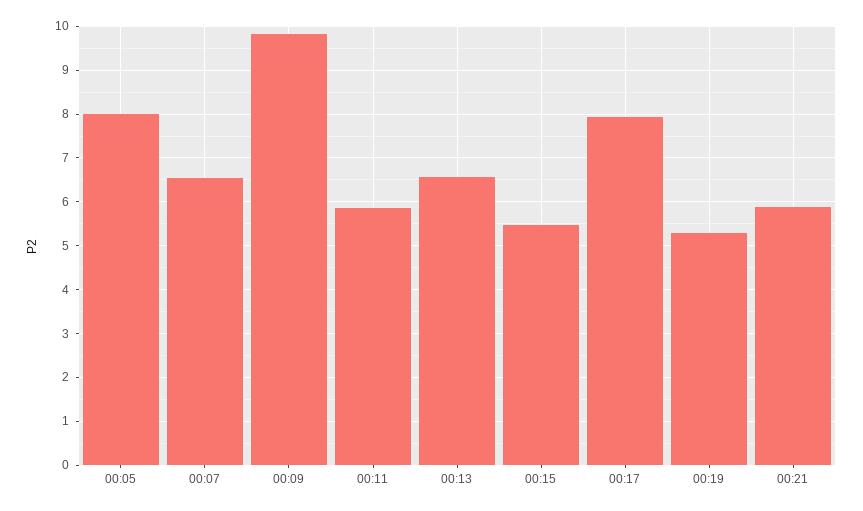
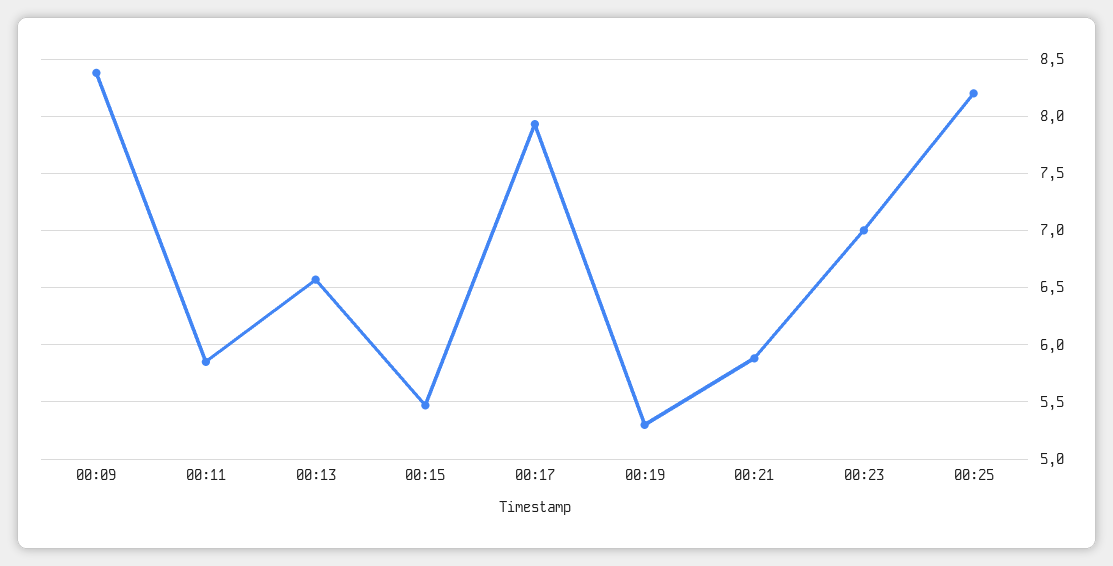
00:05: 8 -> none
00:07: 6.6 -> none
00:09: 9.8 -> 8.4
00:23: none -> 7
00:25: none -> 8.2

